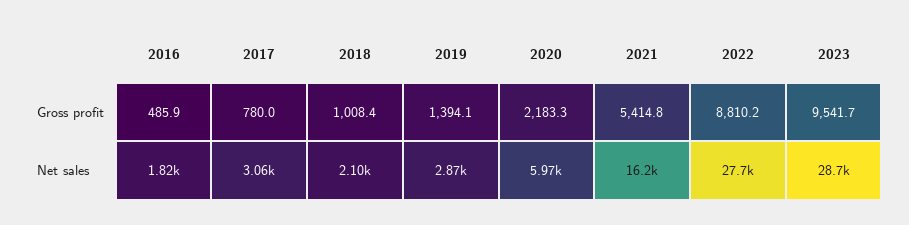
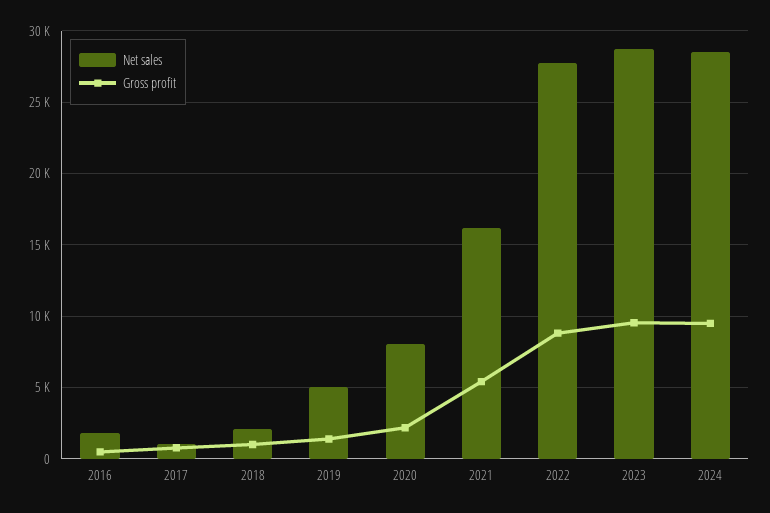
Net sales, 2017: 3060 -> 1000
Net sales, 2019: 2870 -> 5000
Net sales, 2020: 5970 -> 8000
Net sales, 2024: none -> 28500
Gross profit, 2024: none -> 9500

